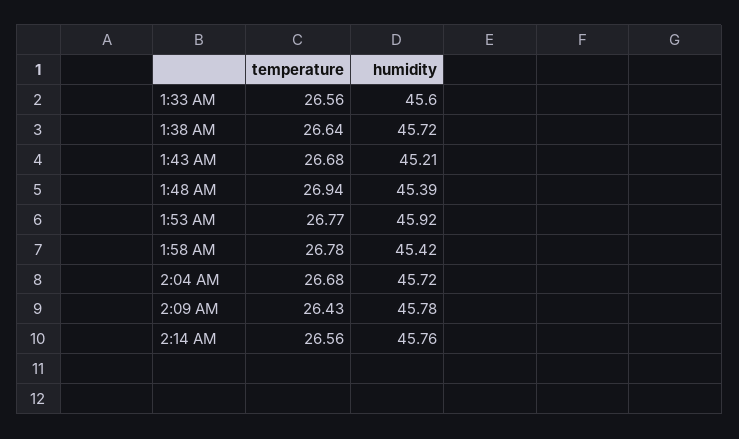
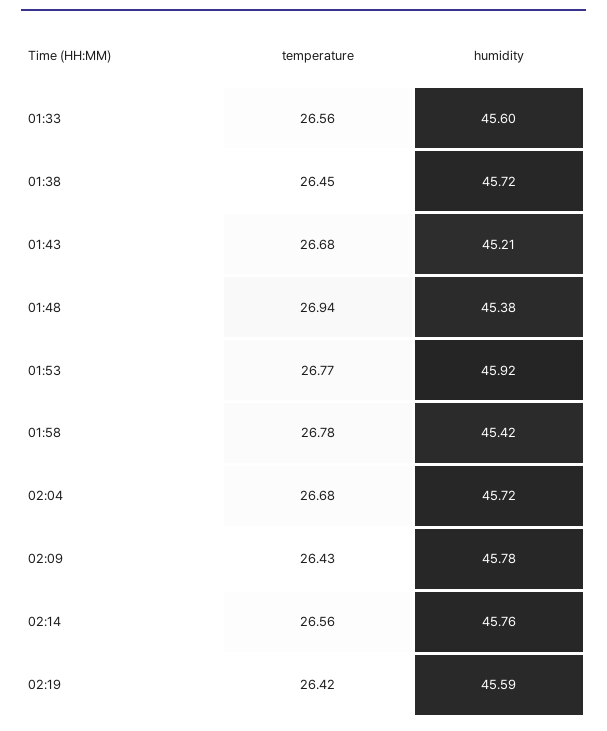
temperature, 1:38 AM: 26.64 -> 26.45
humidity, 1:48 AM: 45.39 -> 45.38
temperature, 02:19: none -> 26.42
humidity, 02:19: none -> 45.59

